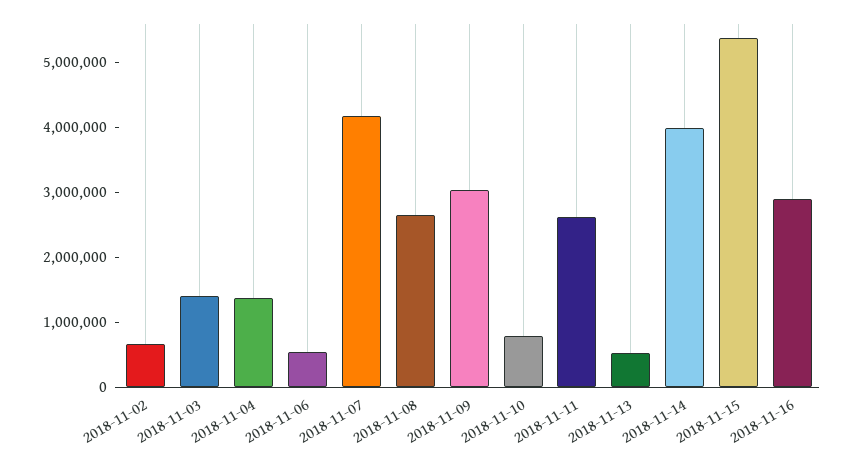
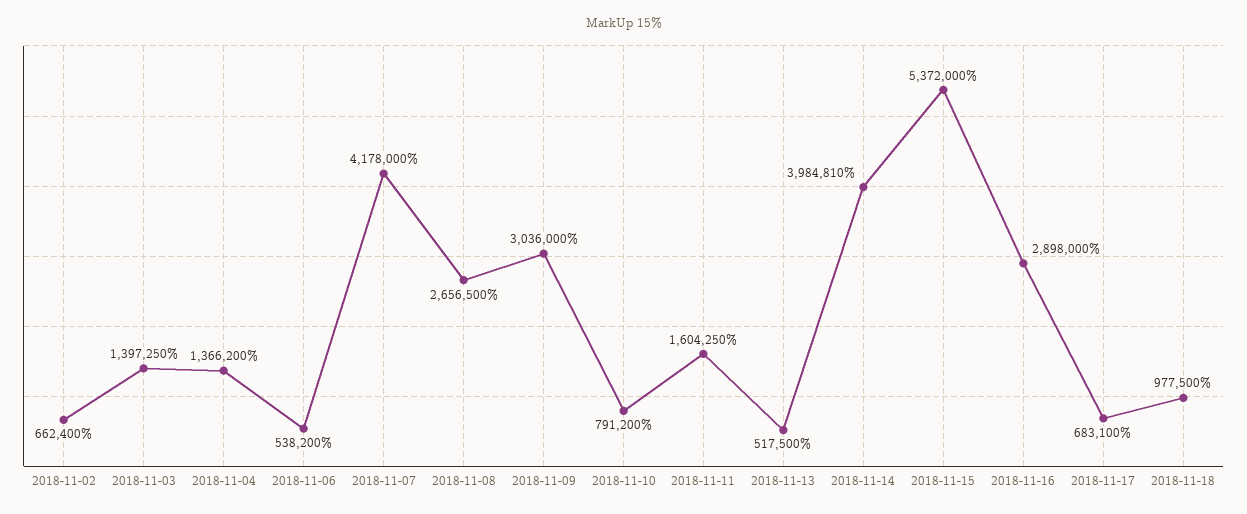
2018-11-11: 2600000 -> 1604250
2018-11-17: none -> 683100
2018-11-18: none -> 977500

